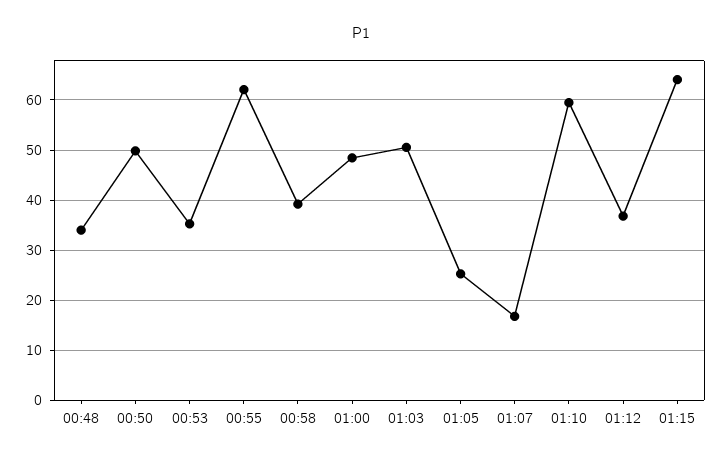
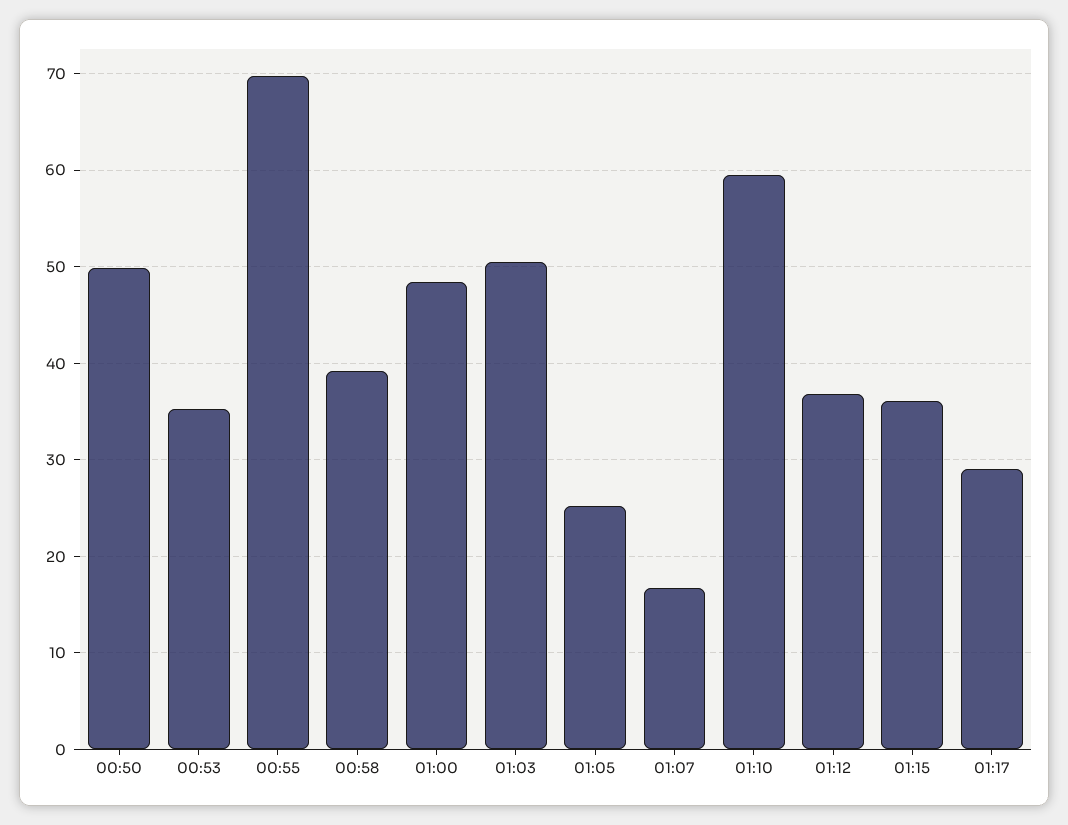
00:48: 34 -> none
00:55: 62 -> 70
01:15: 64 -> 36
01:17: none -> 29

